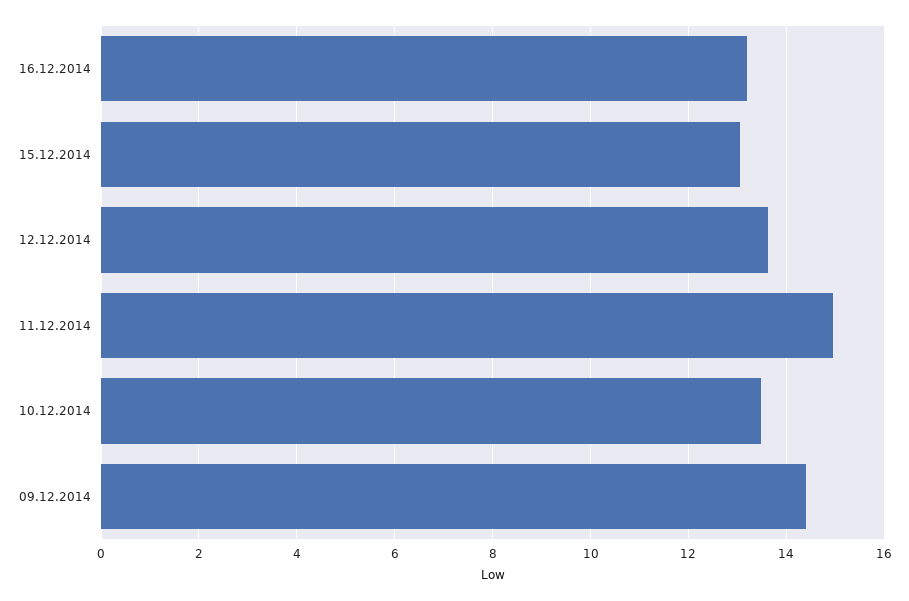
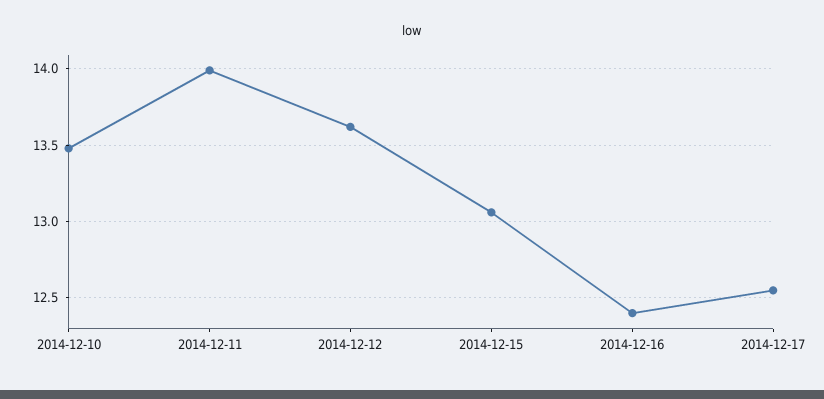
16.12.2014: 13.2 -> 12.4
11.12.2014: 15 -> 14
09.12.2014: 14.4 -> none
2014-12-17: none -> 12.55

